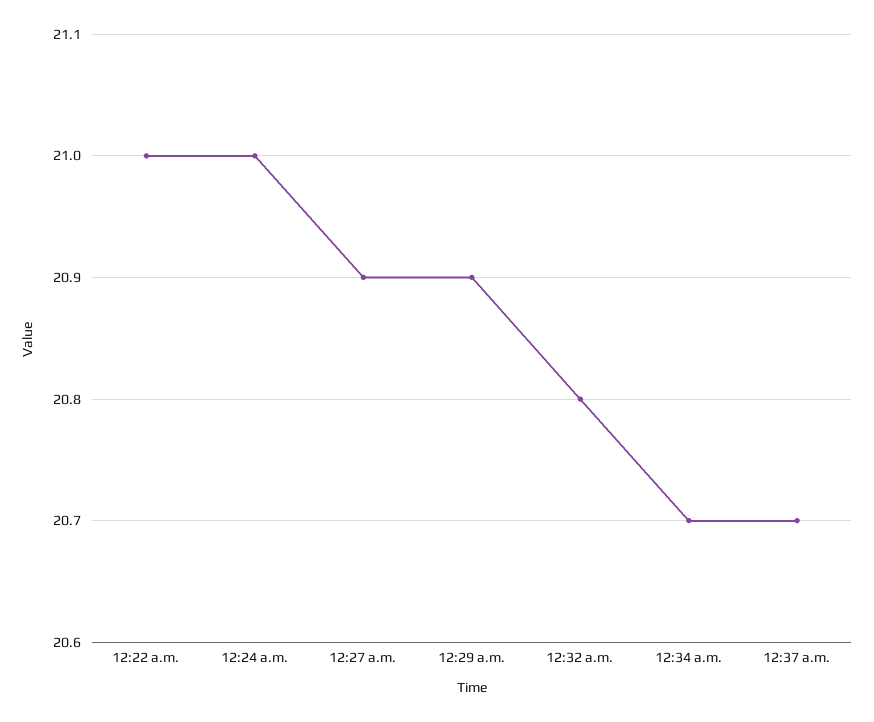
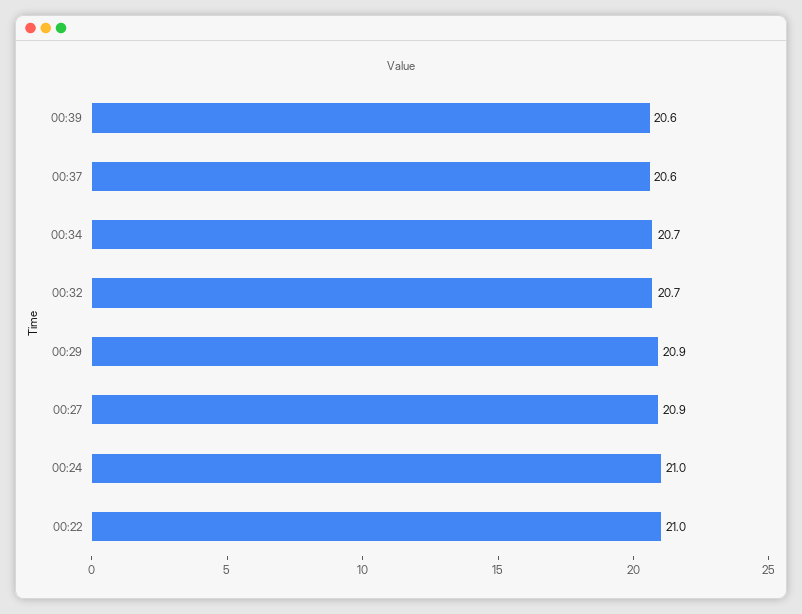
12:32 a.m.: 20.8 -> 20.7
12:37 a.m.: 20.7 -> 20.6
00:39: none -> 20.6

